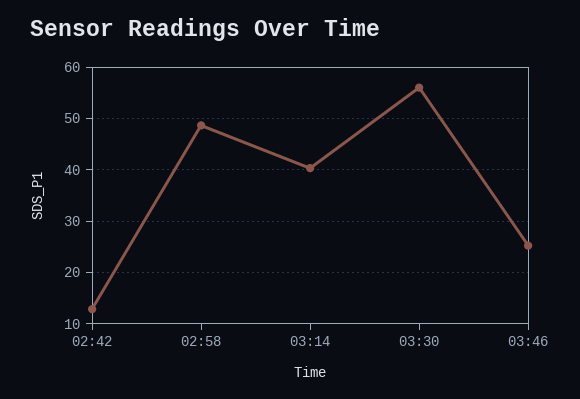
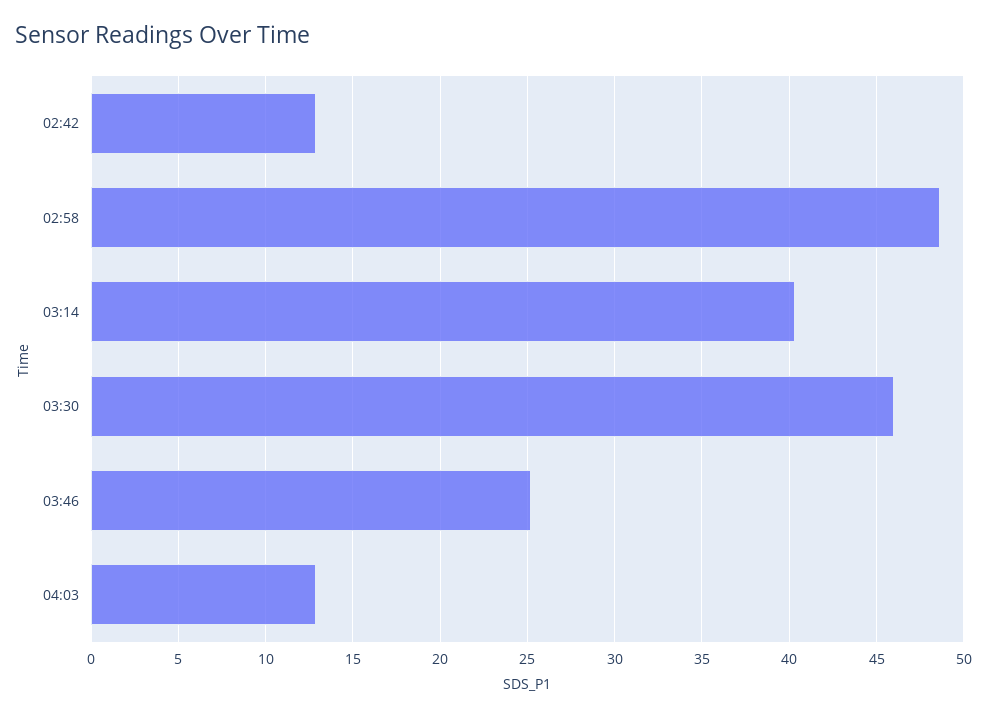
03:30: 56 -> 46
04:03: none -> 13

